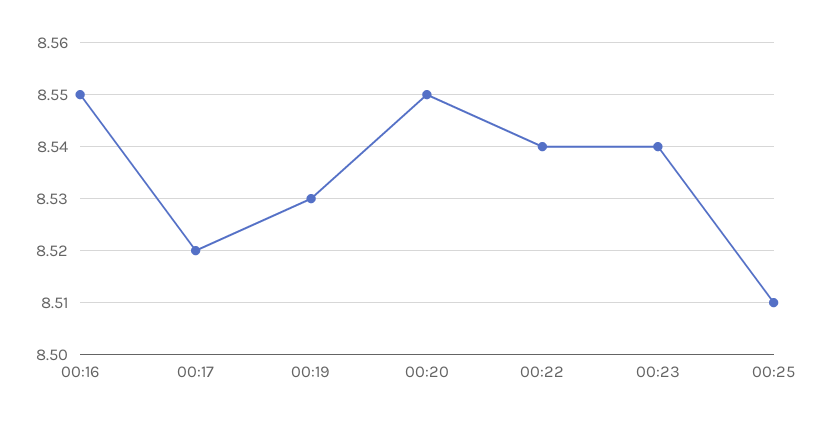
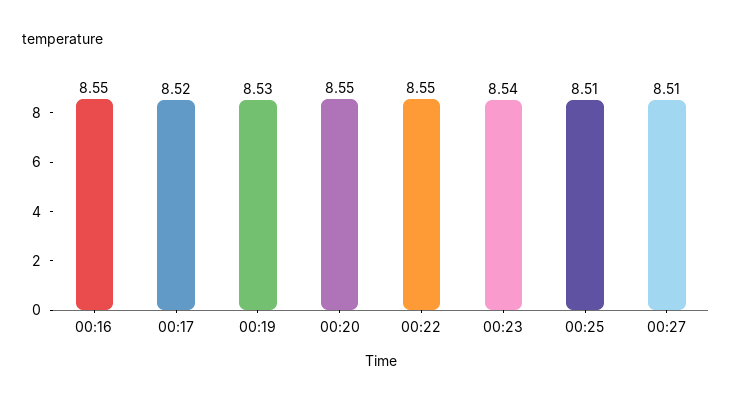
00:22: 8.54 -> 8.55
00:27: none -> 8.51

